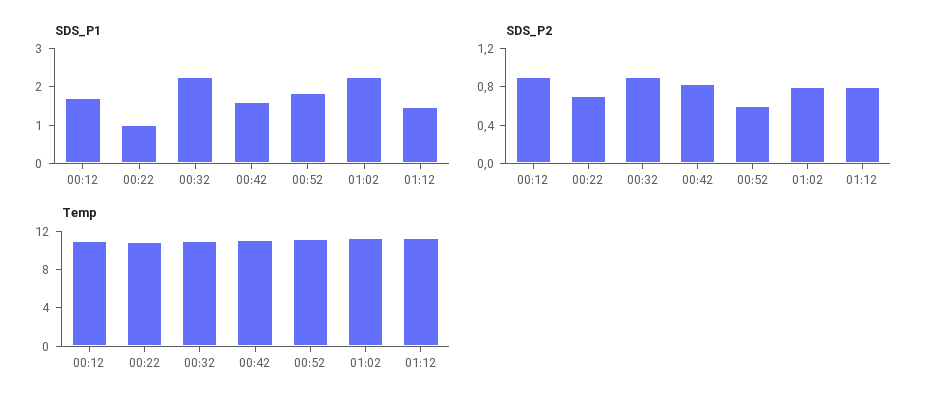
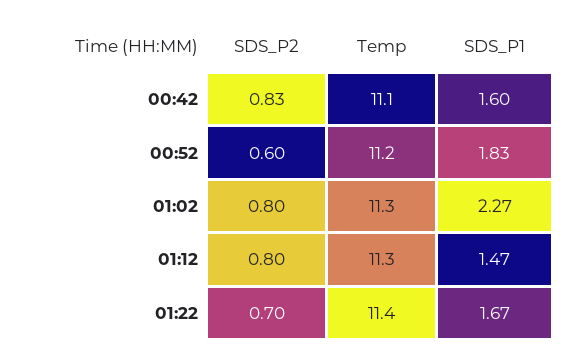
SDS_P1, 00:12: 1.75 -> none
SDS_P1, 00:22: 1 -> none
SDS_P1, 00:32: 2.25 -> none
SDS_P2, 00:12: 0.9 -> none
SDS_P2, 00:22: 0.7 -> none
SDS_P2, 00:32: 0.9 -> none
Temp, 00:12: 11 -> none
Temp, 00:22: 11 -> none
Temp, 00:32: 11 -> none
SDS_P2, 01:22: none -> 0.7
Temp, 01:22: none -> 11.4
SDS_P1, 01:22: none -> 1.67

